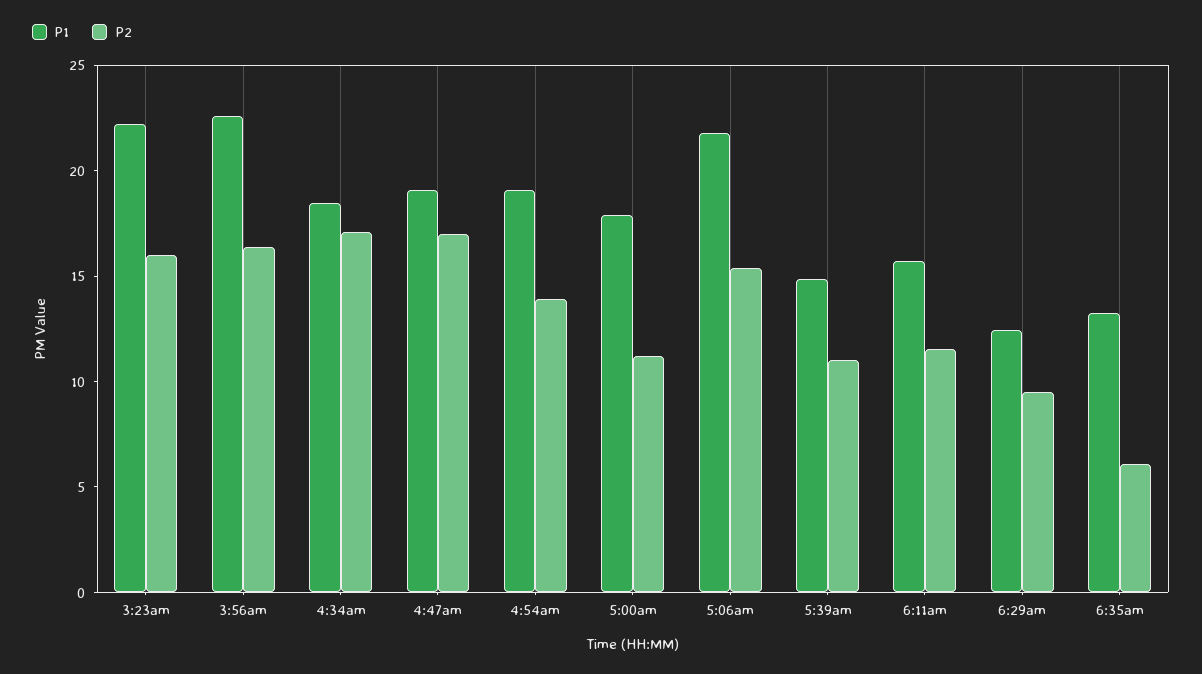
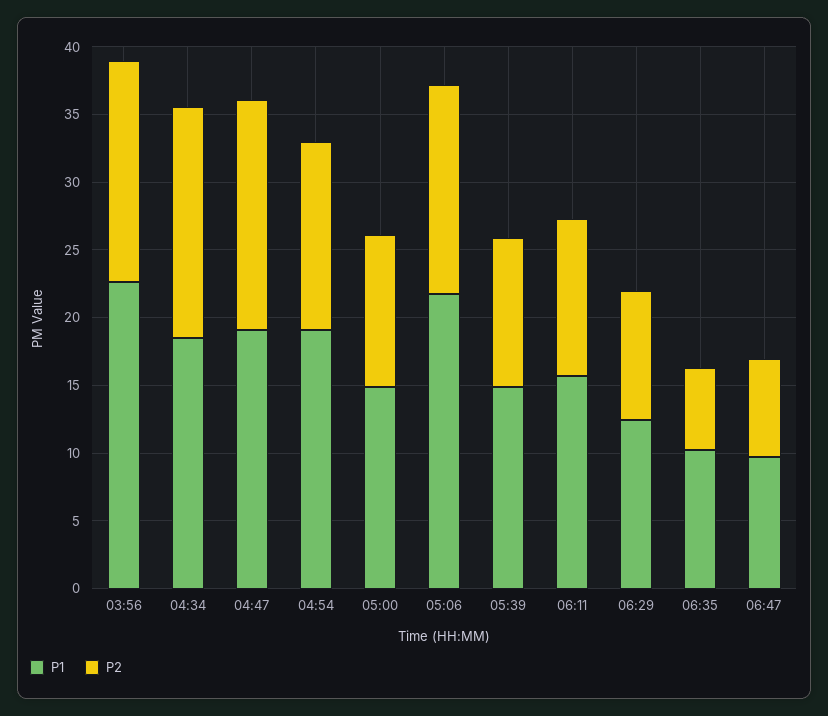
P1, 3:23am: 22 -> none
P2, 3:23am: 16 -> none
P1, 5:00am: 18 -> 15
P1, 6:35am: 13 -> 10
P1, 06:47: none -> 10
P2, 06:47: none -> 7

